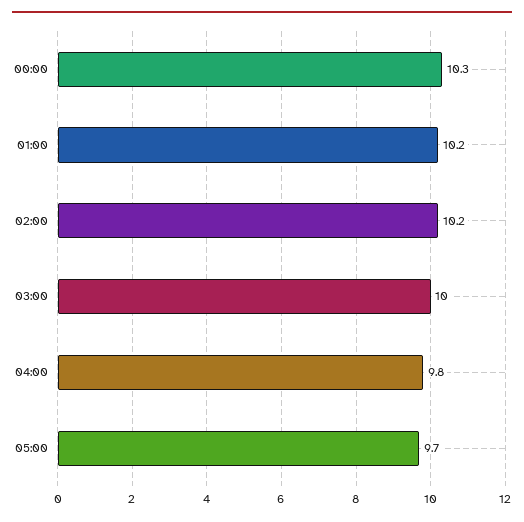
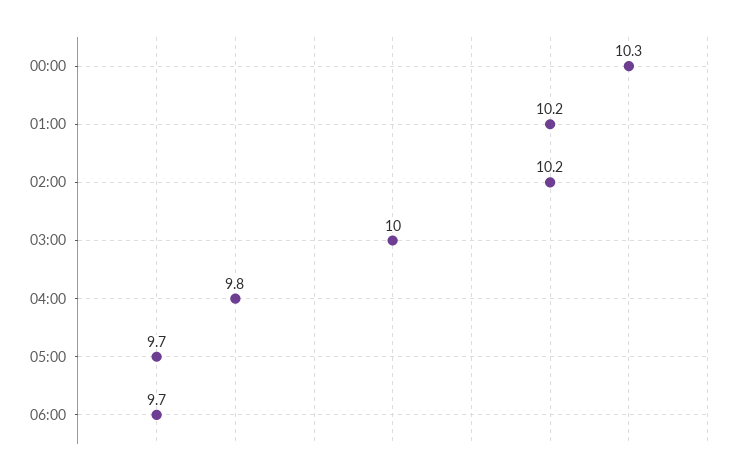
06:00: none -> 9.7

